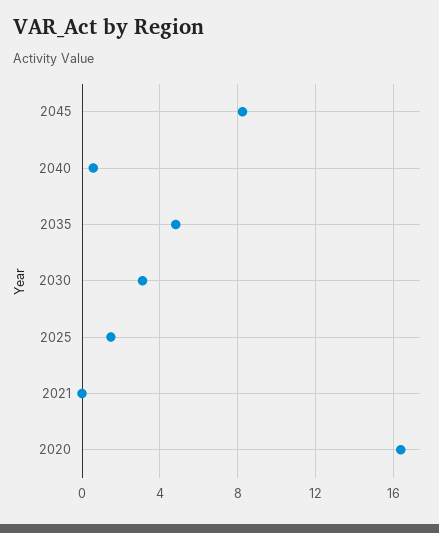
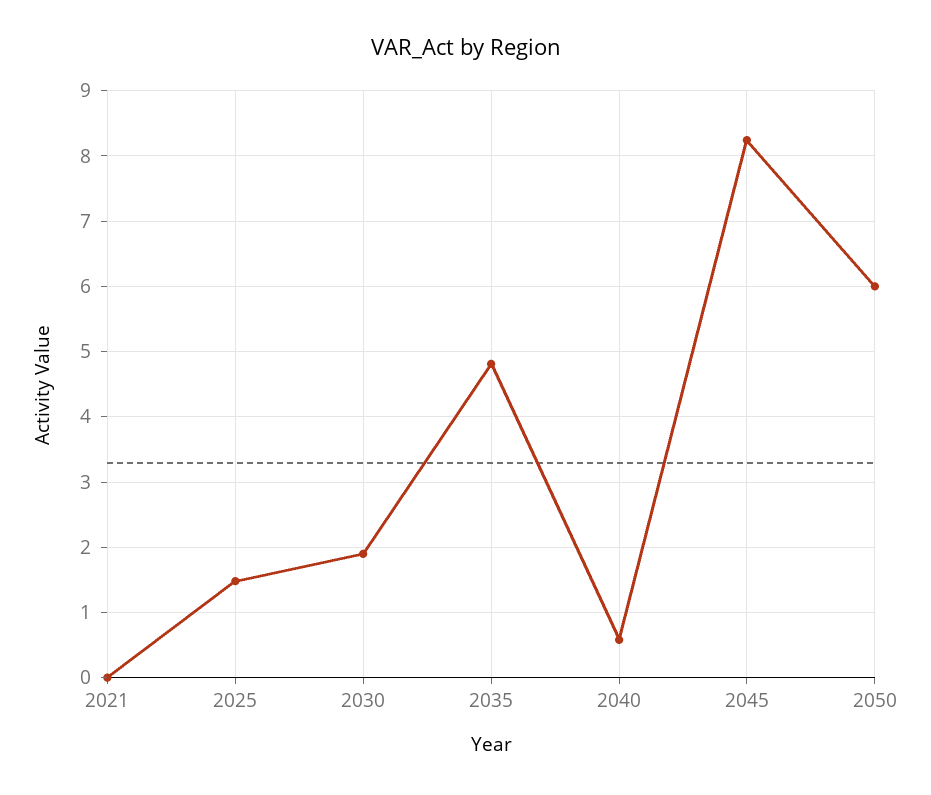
2030: 3 -> 1.9
2020: 16.5 -> none
2050: none -> 6

